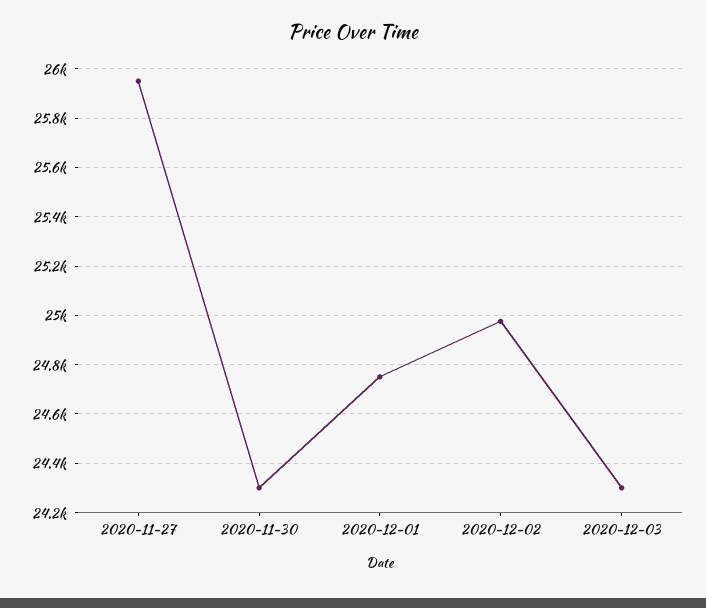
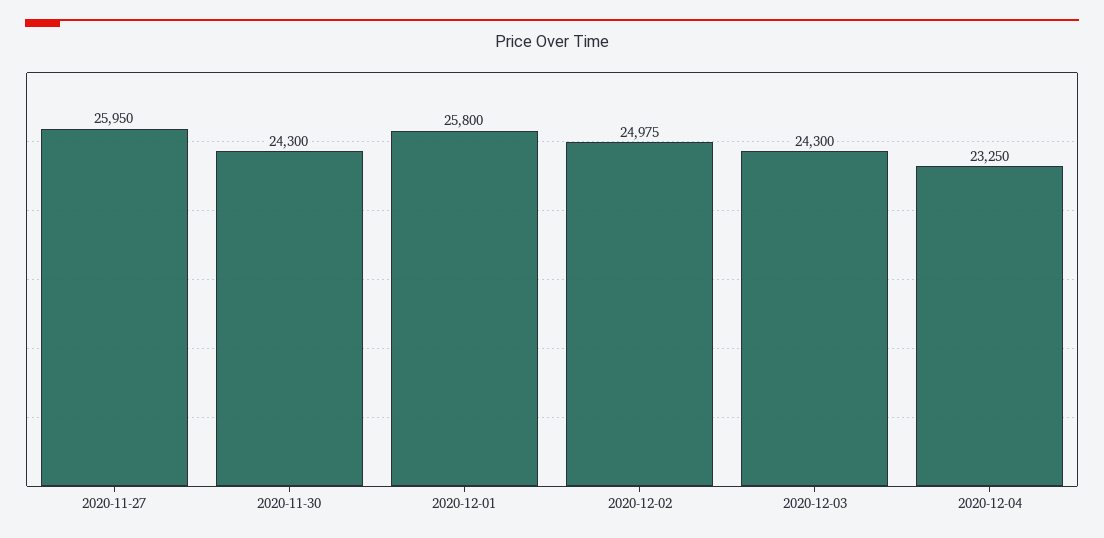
2020-12-01: 24750 -> 25800
2020-12-04: none -> 23250

